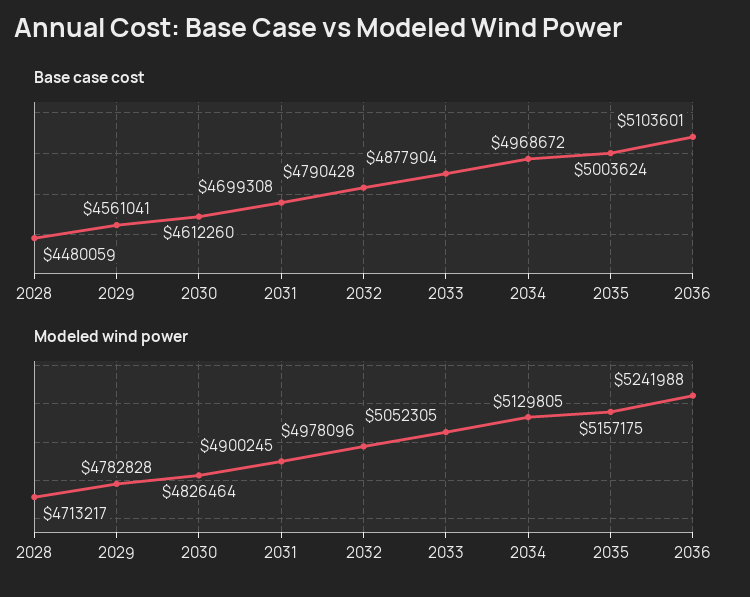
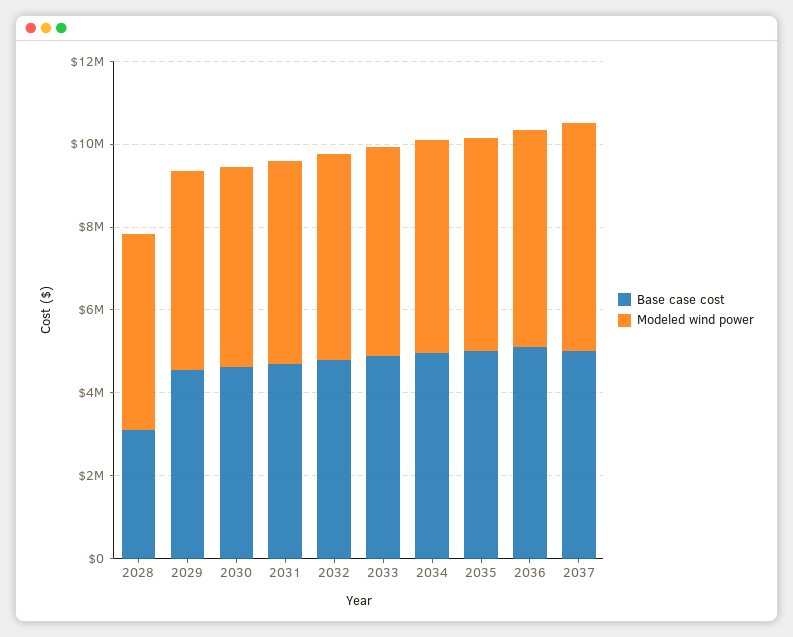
Base case cost, 2028: 4480059 -> 3000000
Base case cost, 2037: none -> 5000000
Modeled wind power, 2037: none -> 5500000

